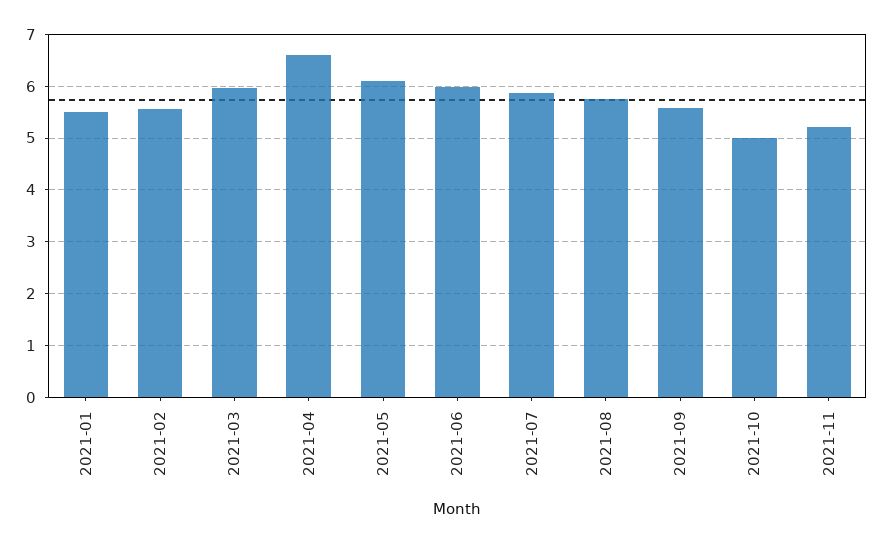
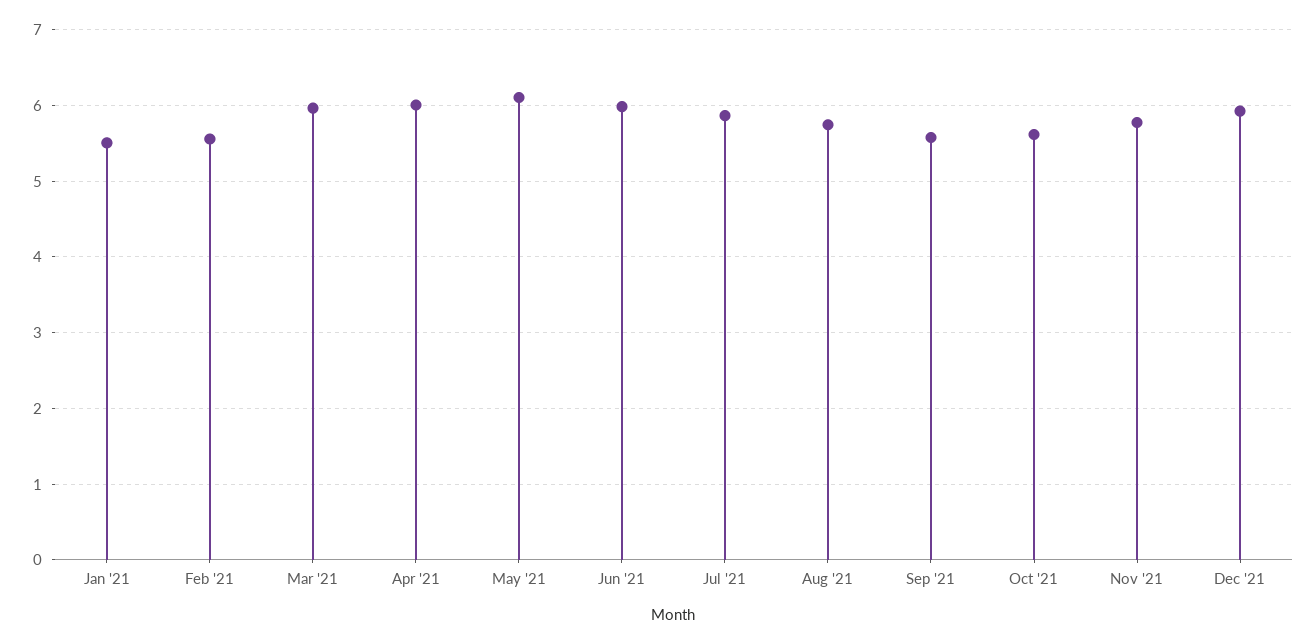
2021-04: 6.6 -> 6
2021-10: 5 -> 5.6
2021-11: 5.2 -> 5.8
Dec '21: none -> 5.9

